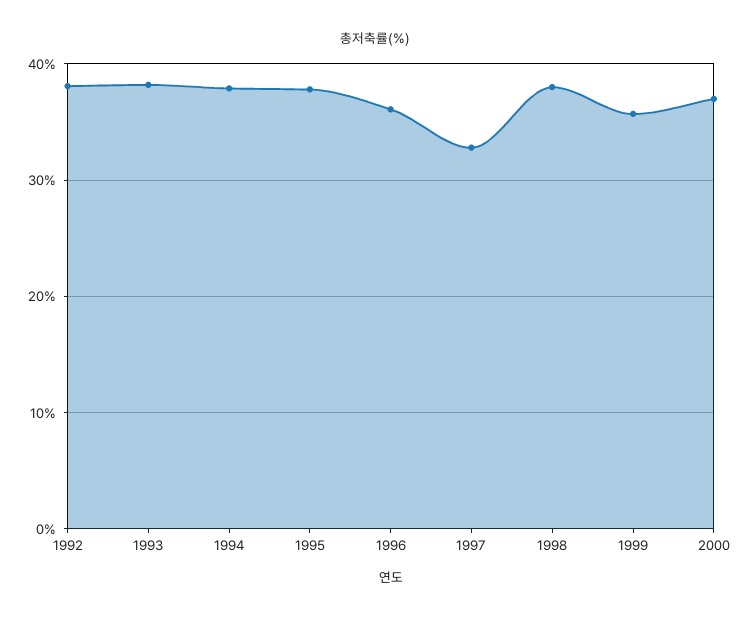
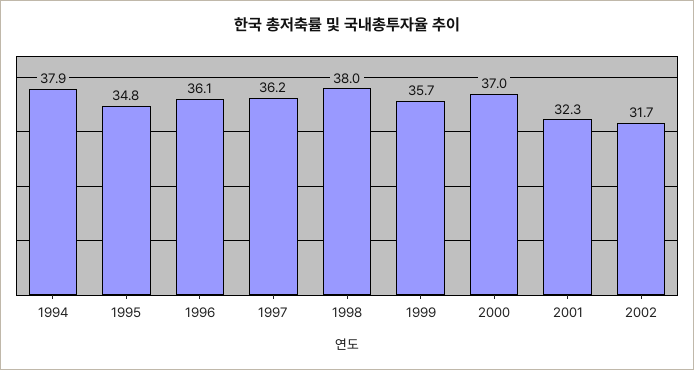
1992: 38 -> none
1993: 38 -> none
1995: 38 -> 34.8
1997: 33 -> 36.2
2001: none -> 32.3
2002: none -> 31.7

